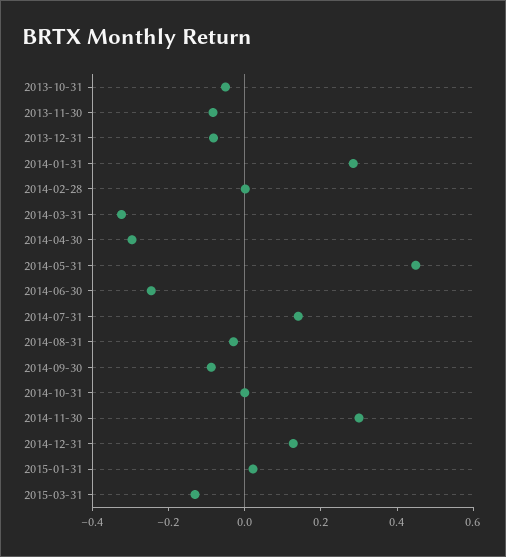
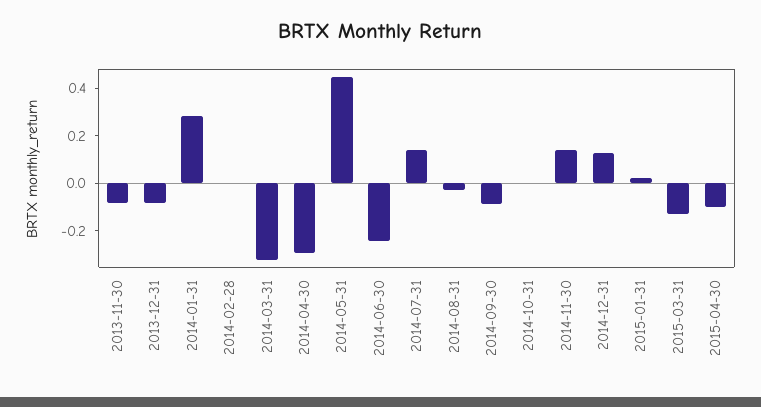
2013-10-31: -0.05 -> none
2014-11-30: 0.3 -> 0.15
2015-04-30: none -> -0.1

